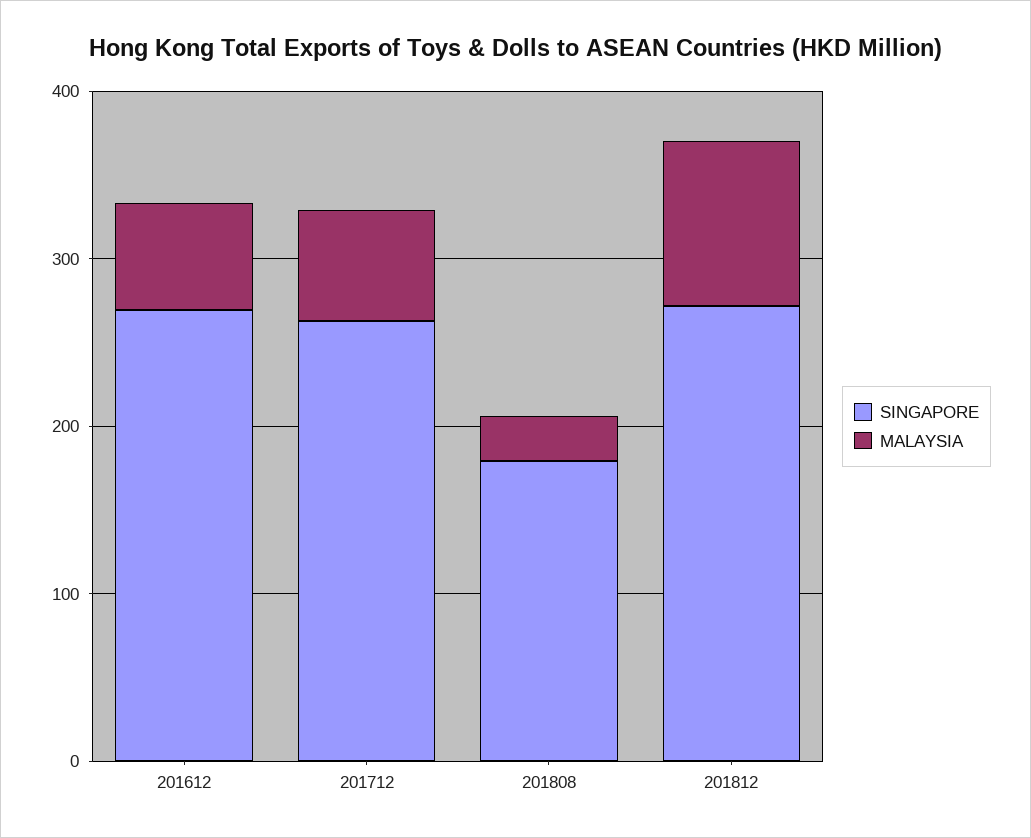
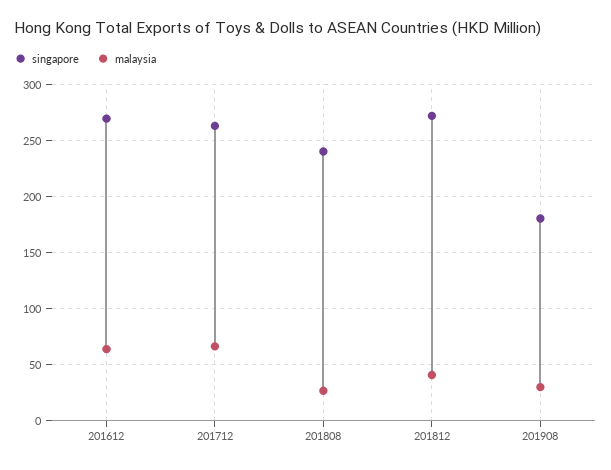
SINGAPORE, 201808: 180 -> 240
MALAYSIA, 201812: 100 -> 40
SINGAPORE, 201908: none -> 180
MALAYSIA, 201908: none -> 30

